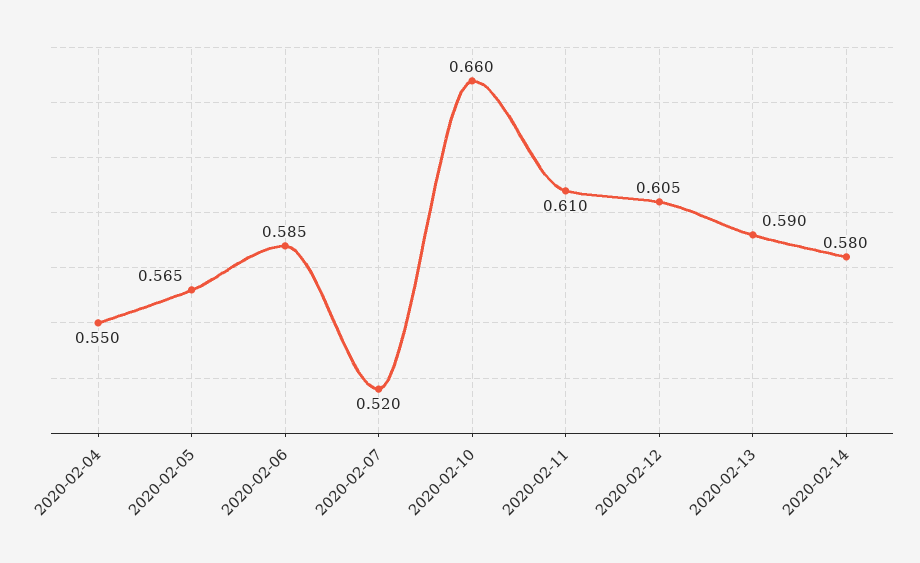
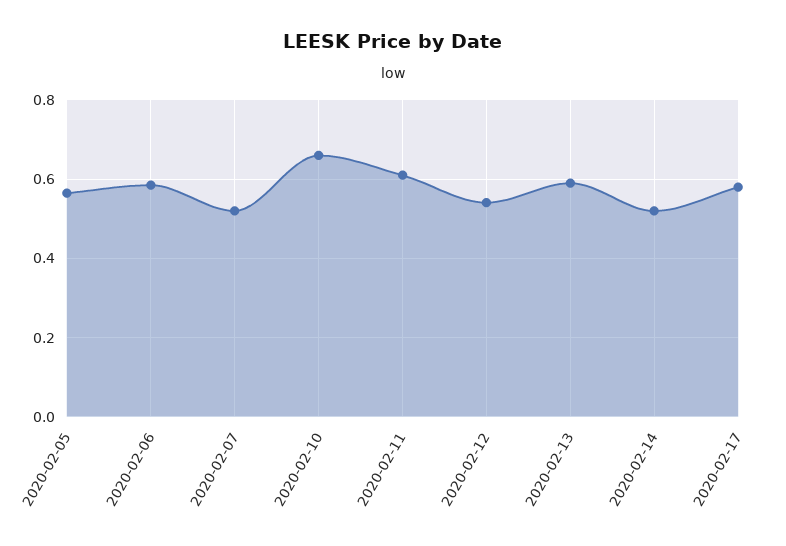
2020-02-04: 0.55 -> none
2020-02-12: 0.605 -> 0.54
2020-02-14: 0.58 -> 0.52
2020-02-17: none -> 0.58

